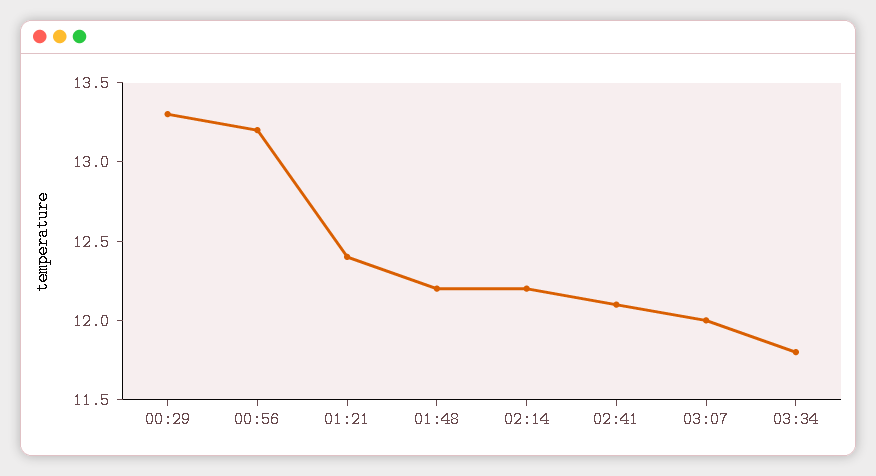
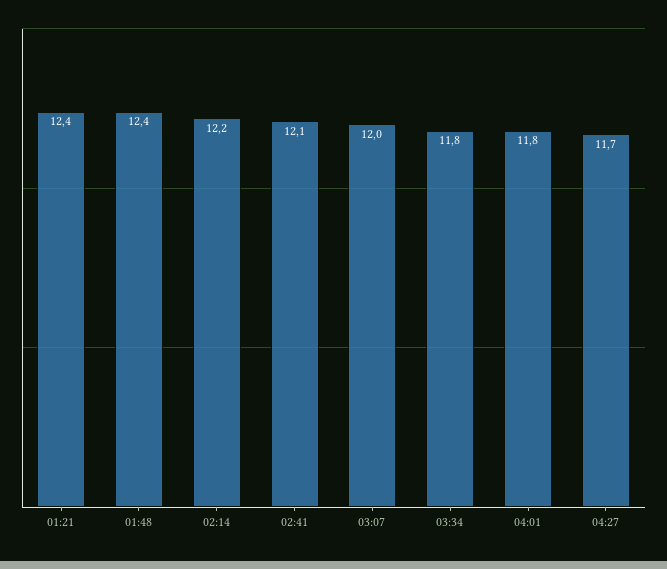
00:29: 13.3 -> none
00:56: 13.2 -> none
01:48: 12.2 -> 12.4
04:01: none -> 11.8
04:27: none -> 11.7

